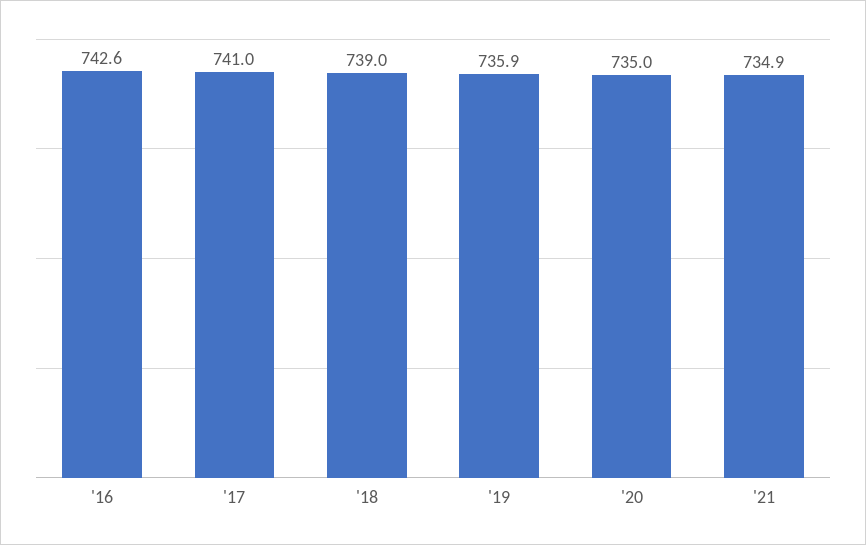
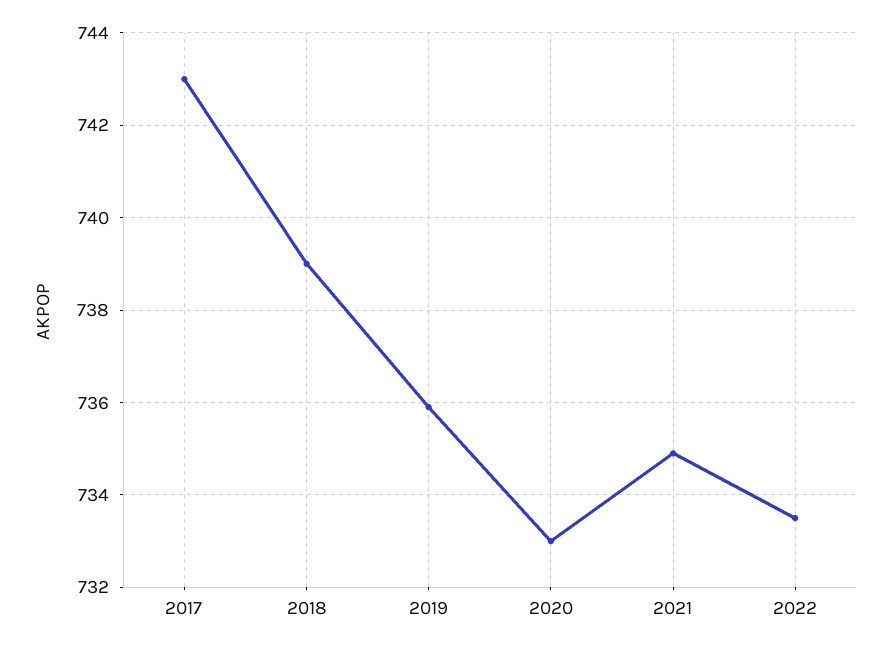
'16: 742.6 -> none
'17: 741 -> 743
'20: 735 -> 733
2022: none -> 733.5

